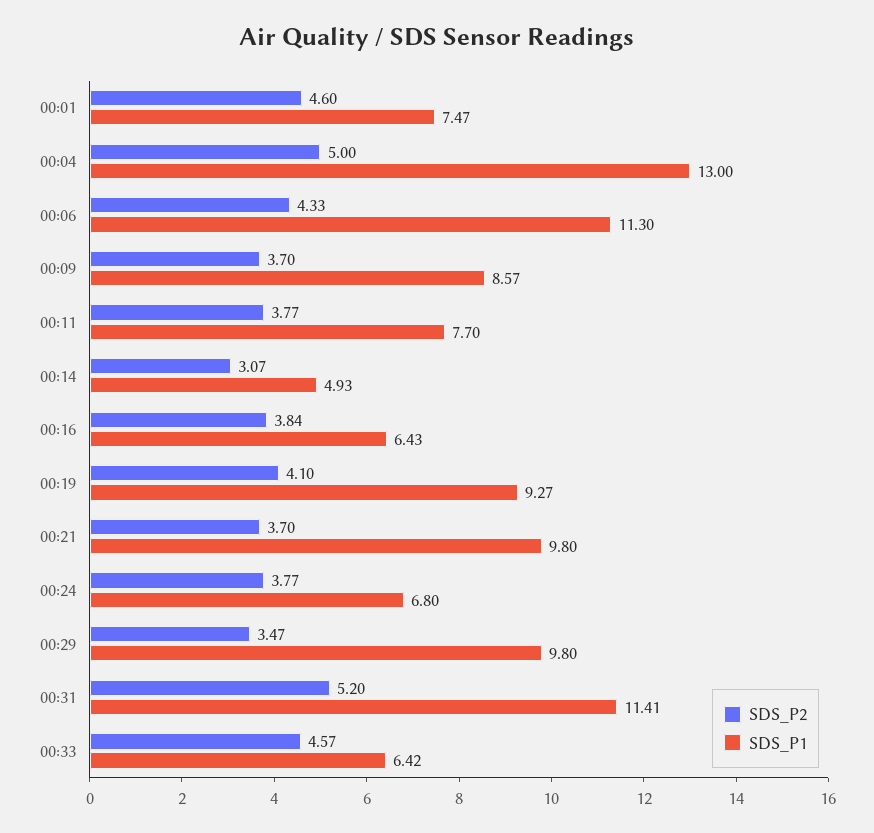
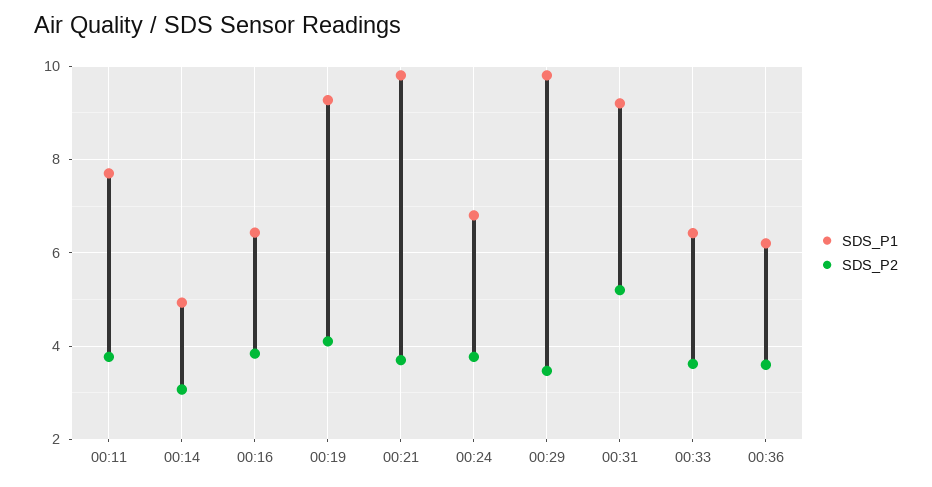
SDS_P2, 00:01: 4.6 -> none
SDS_P1, 00:01: 7.47 -> none
SDS_P2, 00:04: 5 -> none
SDS_P1, 00:04: 13 -> none
SDS_P2, 00:06: 4.33 -> none
SDS_P1, 00:06: 11.3 -> none
SDS_P2, 00:09: 3.7 -> none
SDS_P1, 00:09: 8.57 -> none
SDS_P1, 00:31: 11.41 -> 9.2
SDS_P2, 00:33: 4.57 -> 3.6
SDS_P1, 00:36: none -> 6.2
SDS_P2, 00:36: none -> 3.6

